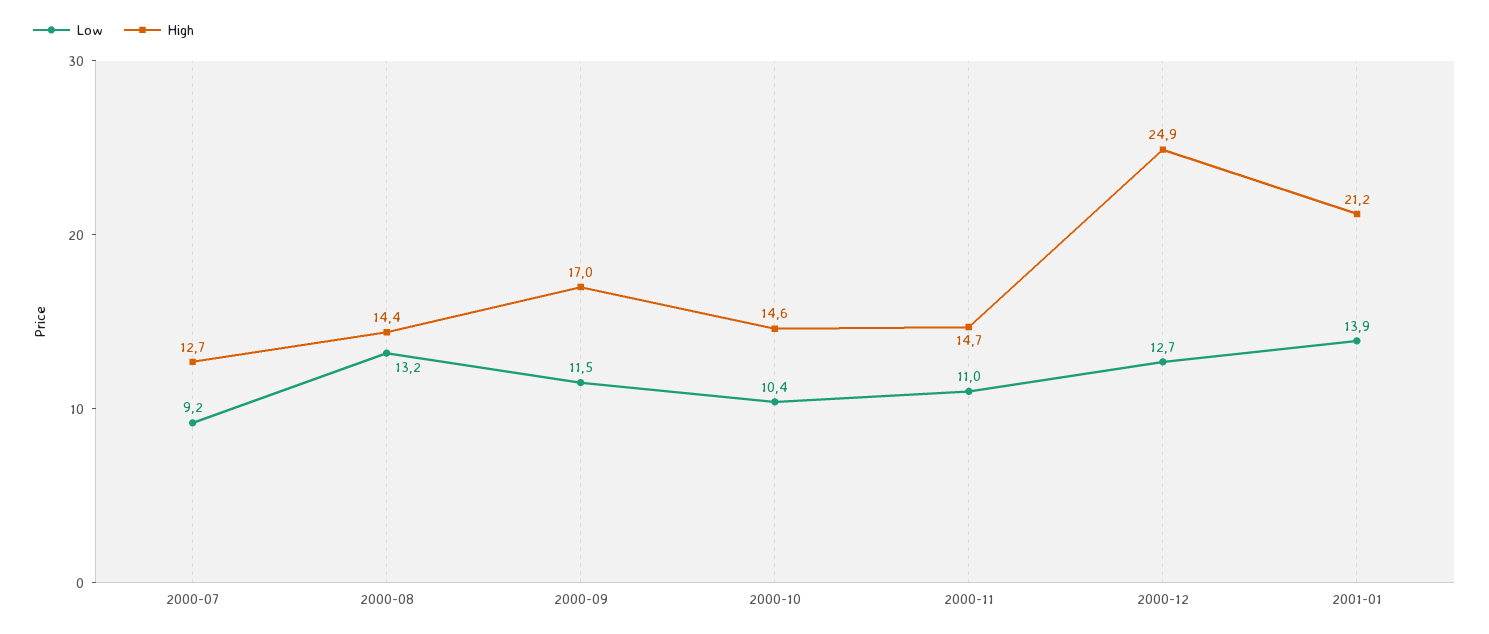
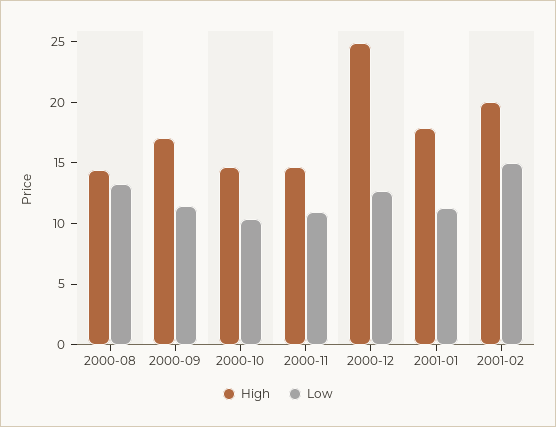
Low, 2000-07: 9.2 -> none
High, 2000-07: 12.7 -> none
Low, 2001-01: 13.9 -> 11
High, 2001-01: 21.2 -> 18
High, 2001-02: none -> 20
Low, 2001-02: none -> 15

